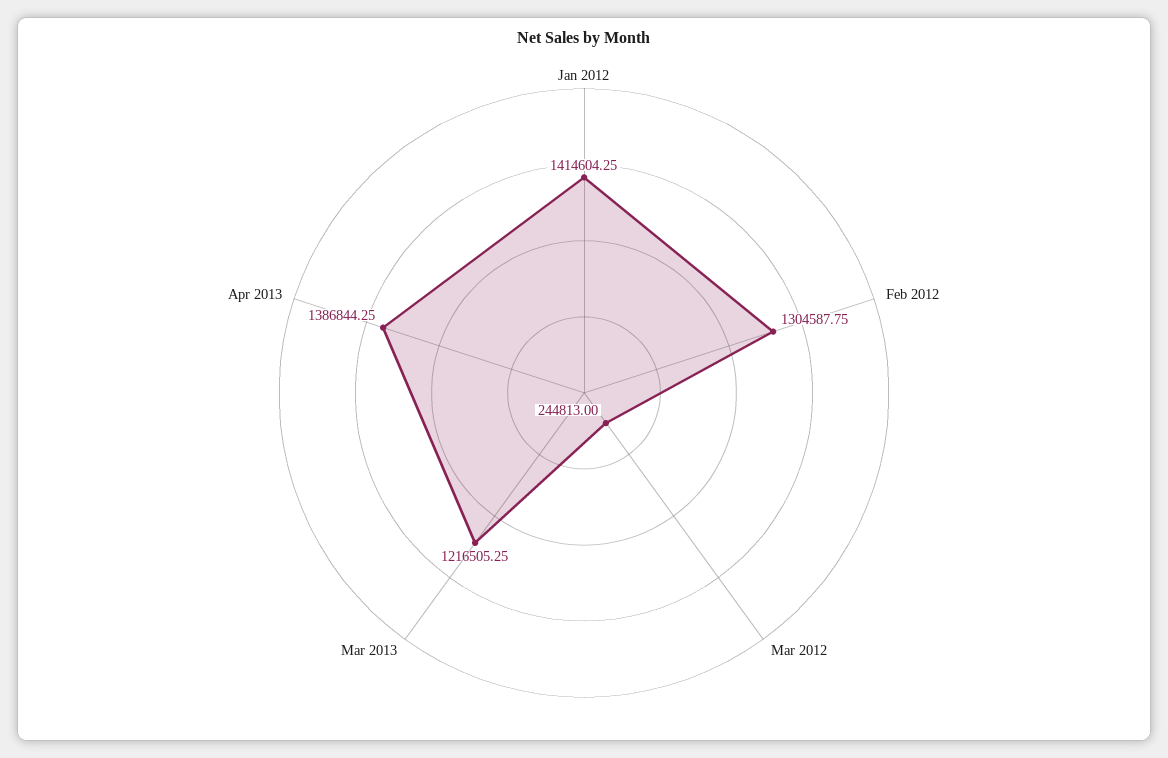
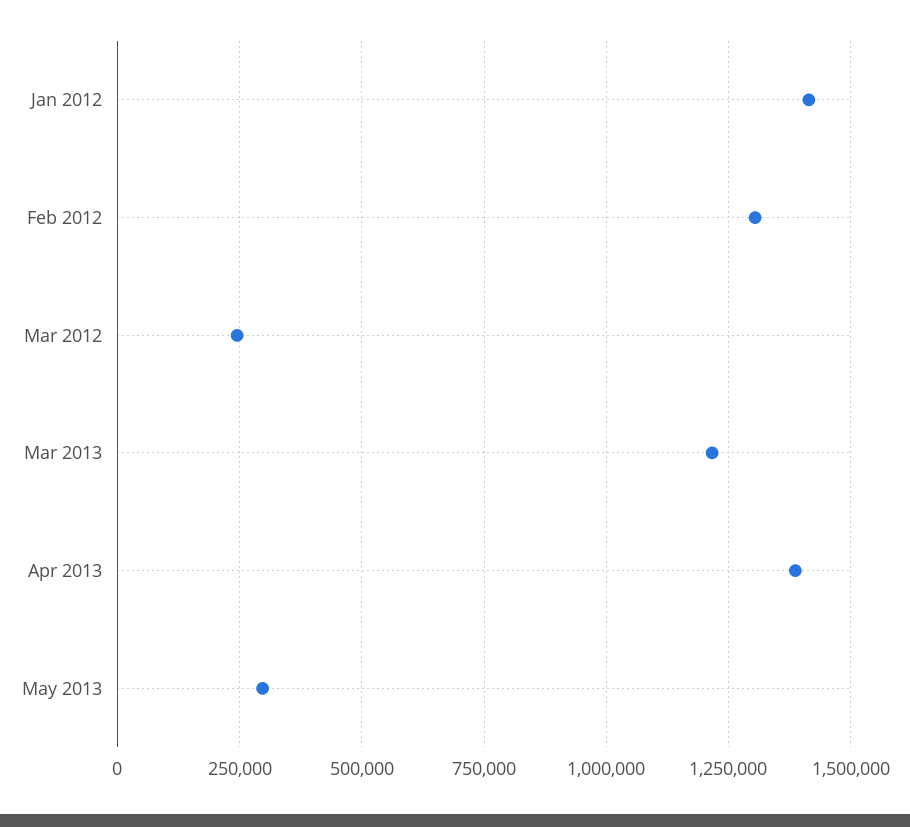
May 2013: none -> 300000

